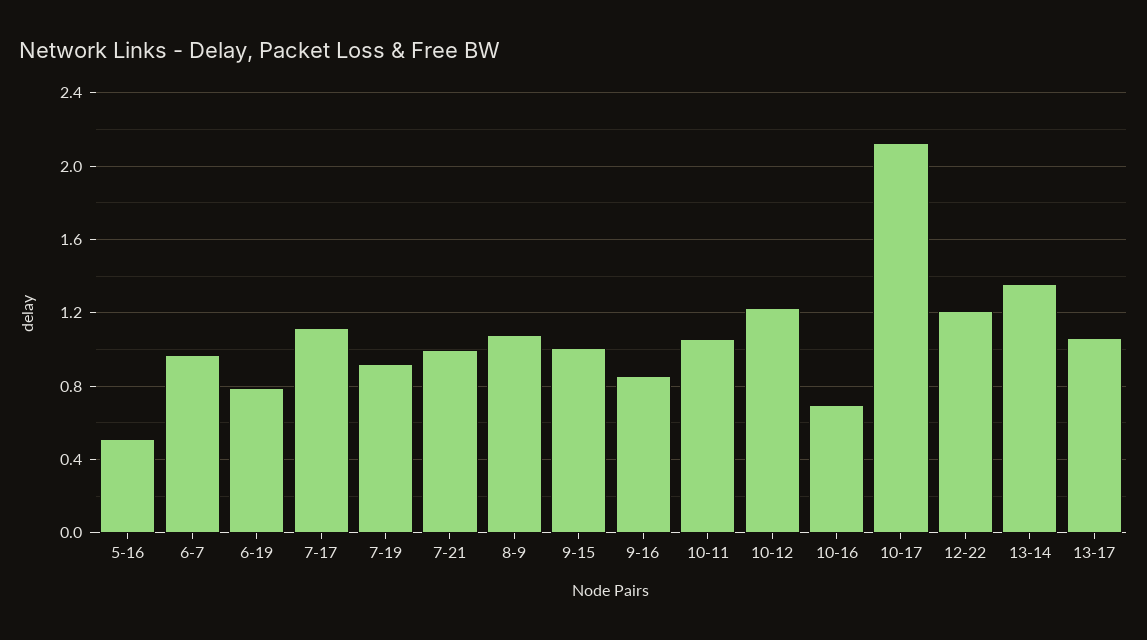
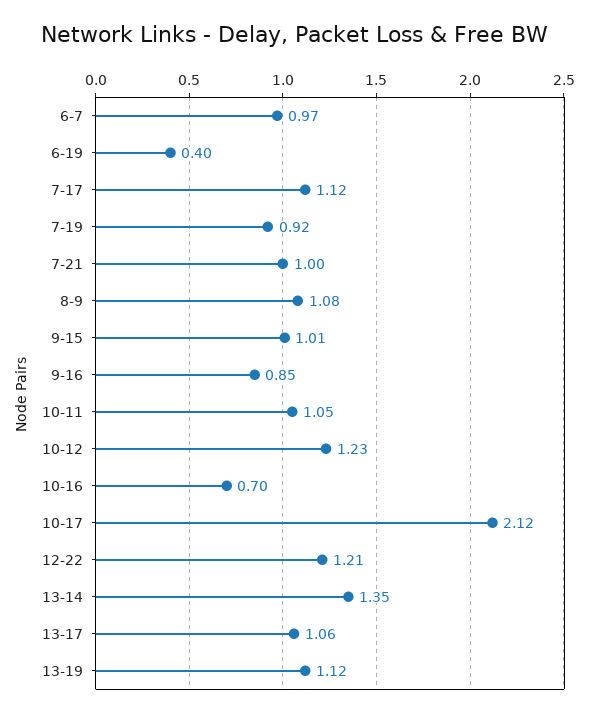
5-16: 0.5 -> none
6-19: 0.8 -> 0.4
13-19: none -> 1.12

